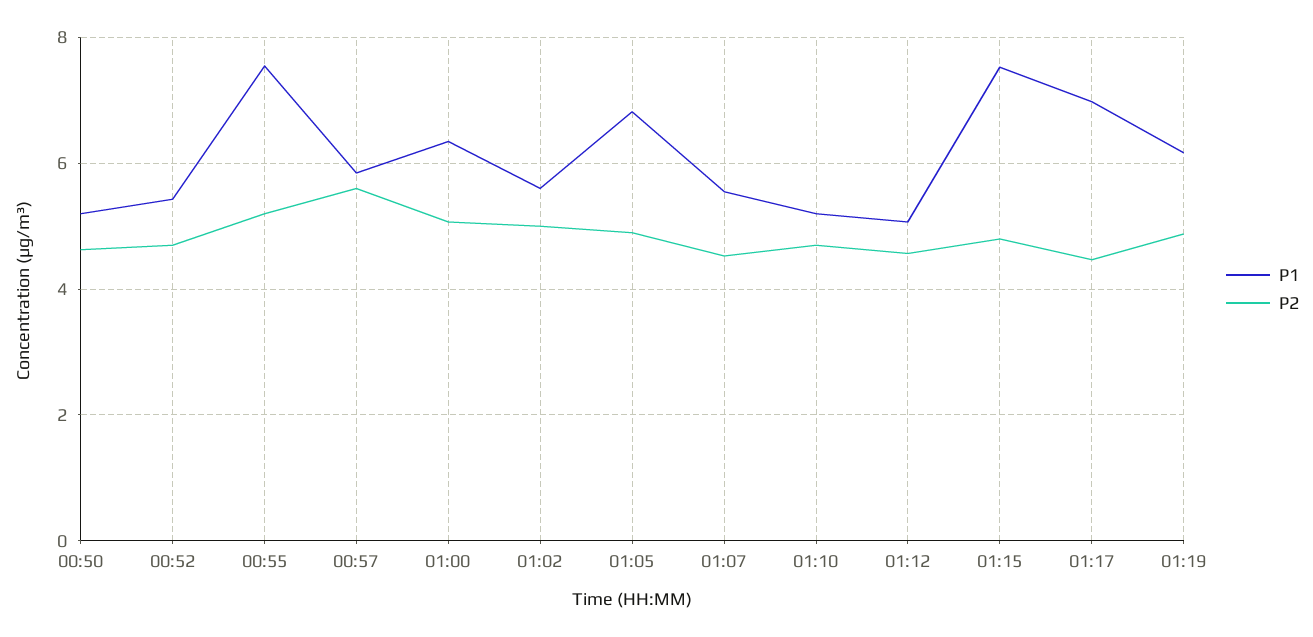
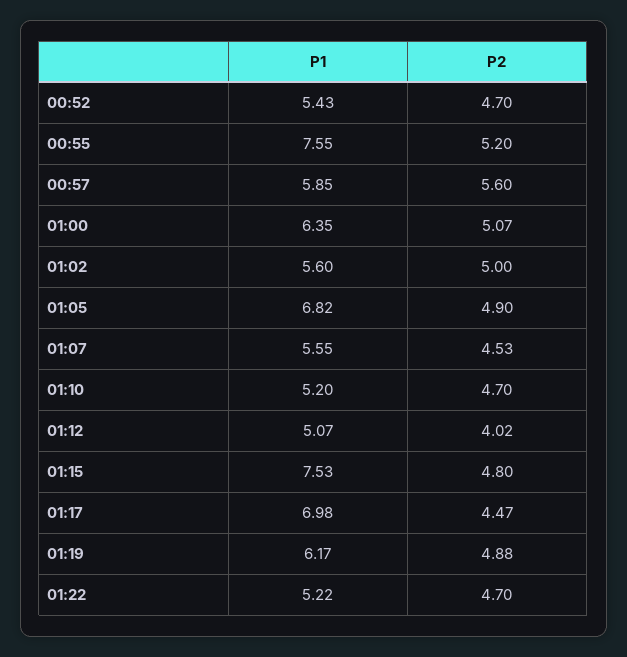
P1, 00:50: 5.2 -> none
P2, 00:50: 4.6 -> none
P2, 01:12: 4.6 -> 4.02
P1, 01:22: none -> 5.22
P2, 01:22: none -> 4.7

